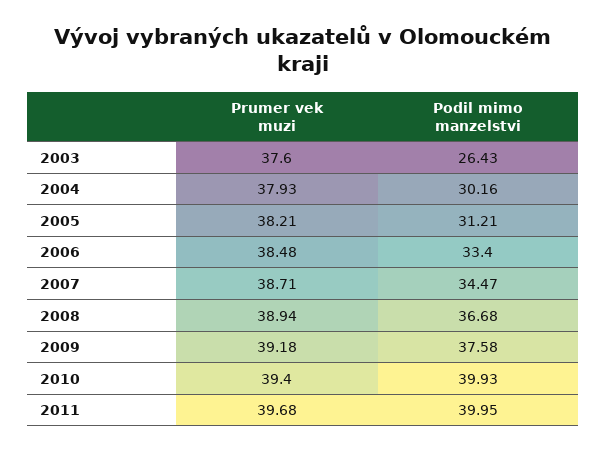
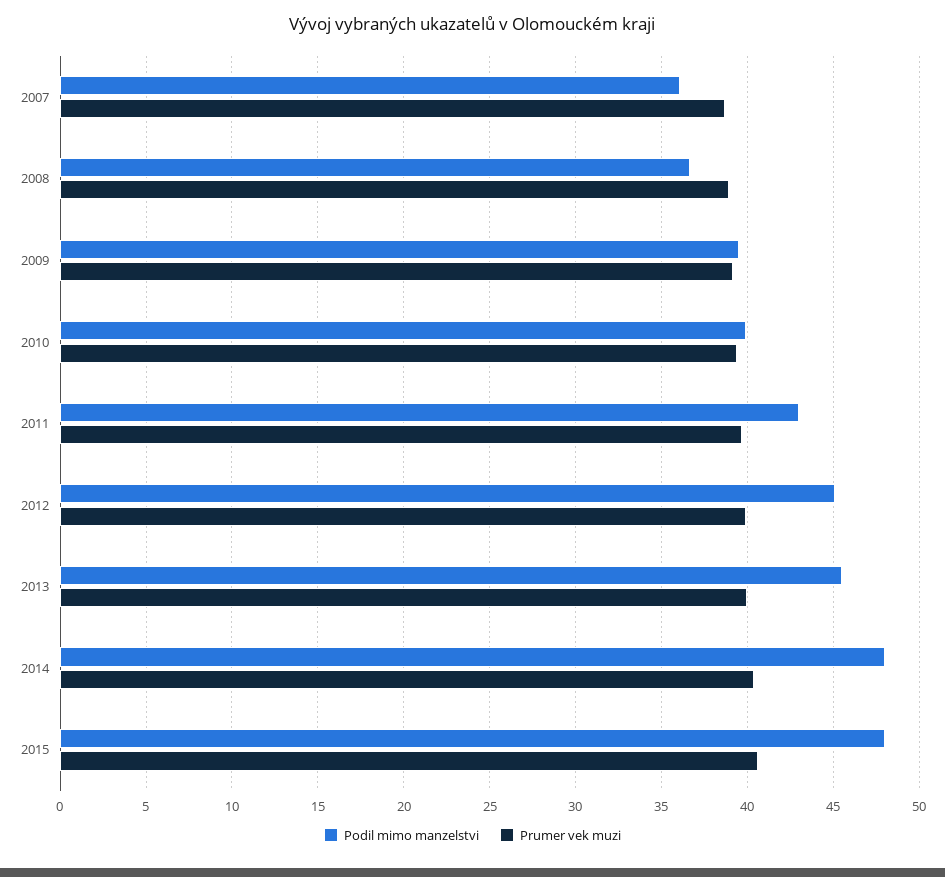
Prumer vek muzi, 2003: 37.6 -> none
Podil mimo manzelstvi, 2003: 26.43 -> none
Prumer vek muzi, 2004: 37.93 -> none
Podil mimo manzelstvi, 2004: 30.16 -> none
Prumer vek muzi, 2005: 38.21 -> none
Podil mimo manzelstvi, 2005: 31.21 -> none
Prumer vek muzi, 2006: 38.48 -> none
Podil mimo manzelstvi, 2006: 33.4 -> none
Podil mimo manzelstvi, 2007: 34.47 -> 36
Podil mimo manzelstvi, 2009: 37.58 -> 39.5
Podil mimo manzelstvi, 2011: 39.95 -> 43
Podil mimo manzelstvi, 2012: none -> 45
Prumer vek muzi, 2012: none -> 40
Podil mimo manzelstvi, 2013: none -> 45.5
Prumer vek muzi, 2013: none -> 40
Podil mimo manzelstvi, 2014: none -> 48
Prumer vek muzi, 2014: none -> 40.5
Podil mimo manzelstvi, 2015: none -> 48
Prumer vek muzi, 2015: none -> 40.5

